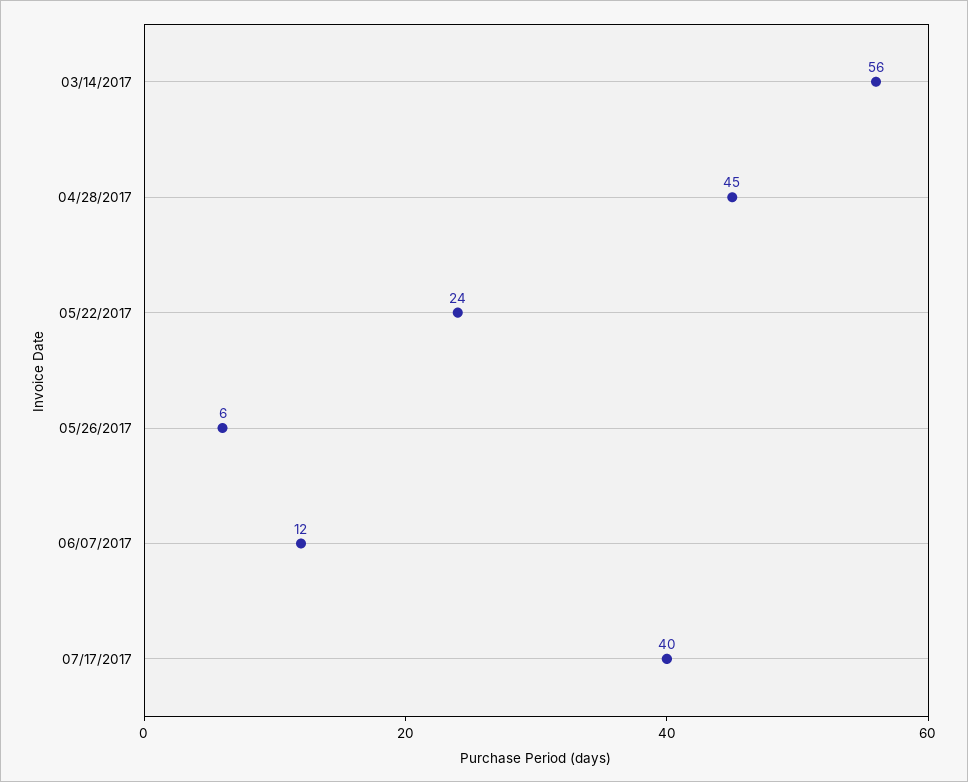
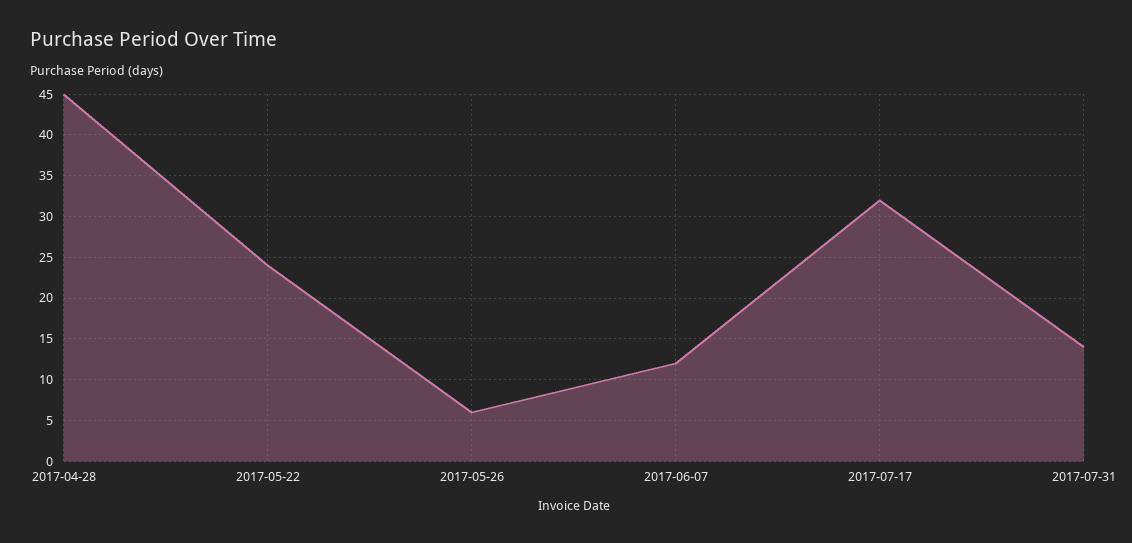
03/14/2017: 56 -> none
07/17/2017: 40 -> 32
2017-07-31: none -> 14

